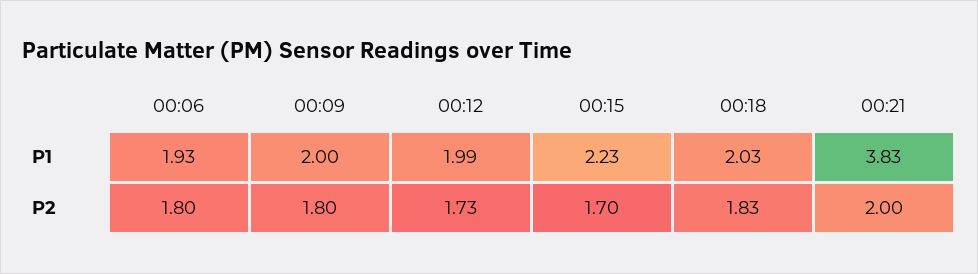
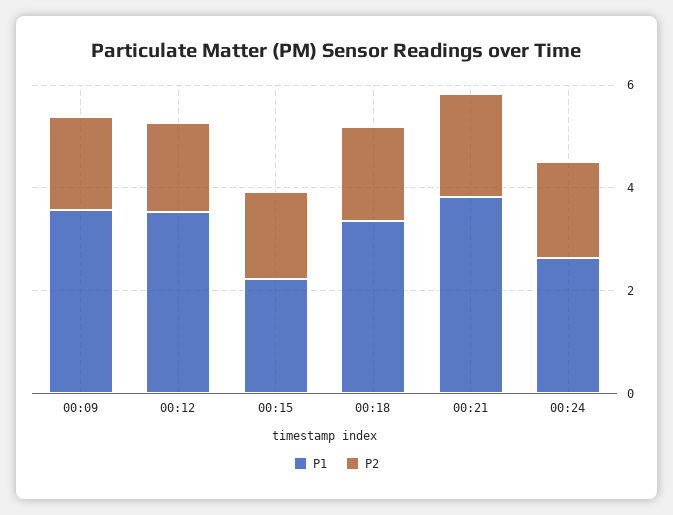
P1, 00:06: 1.93 -> none
P1, 00:09: 2 -> 3.5
P1, 00:12: 1.99 -> 3.5
P1, 00:18: 2.03 -> 3.5
P2, 00:06: 1.8 -> none
P1, 00:24: none -> 2.5
P2, 00:24: none -> 2

